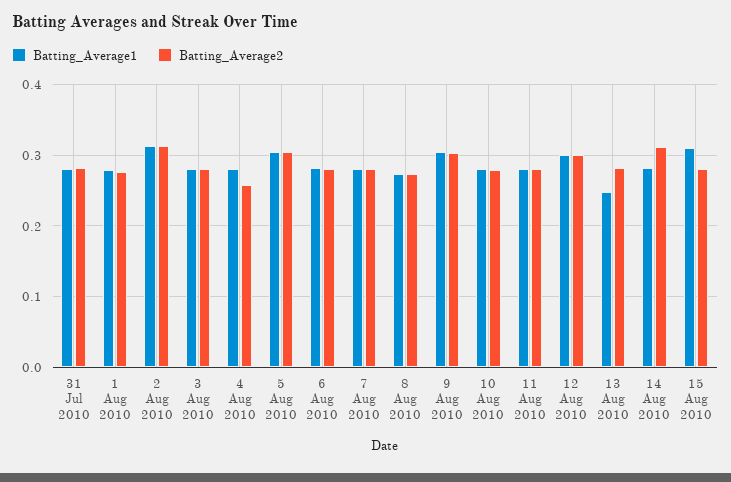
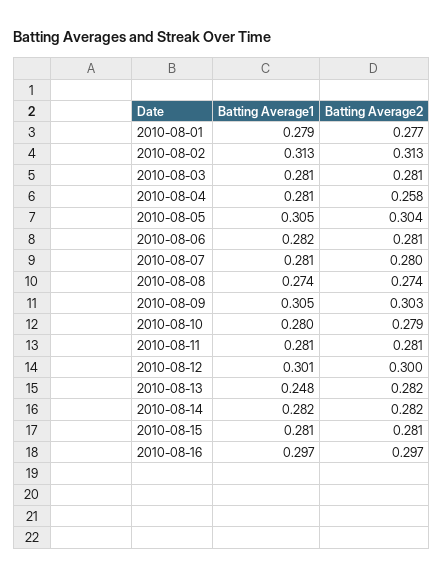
Batting_Average1, 31 Jul 2010: 0.28 -> none
Batting_Average2, 31 Jul 2010: 0.28 -> none
Batting_Average2, 14 Aug 2010: 0.31 -> 0.282
Batting_Average1, 15 Aug 2010: 0.31 -> 0.281
Batting_Average1, 2010-08-16: none -> 0.297
Batting_Average2, 2010-08-16: none -> 0.297

